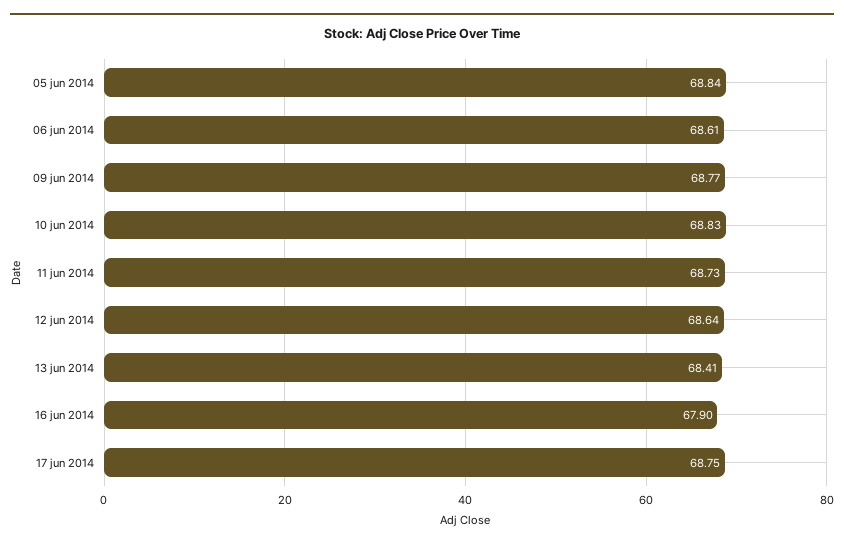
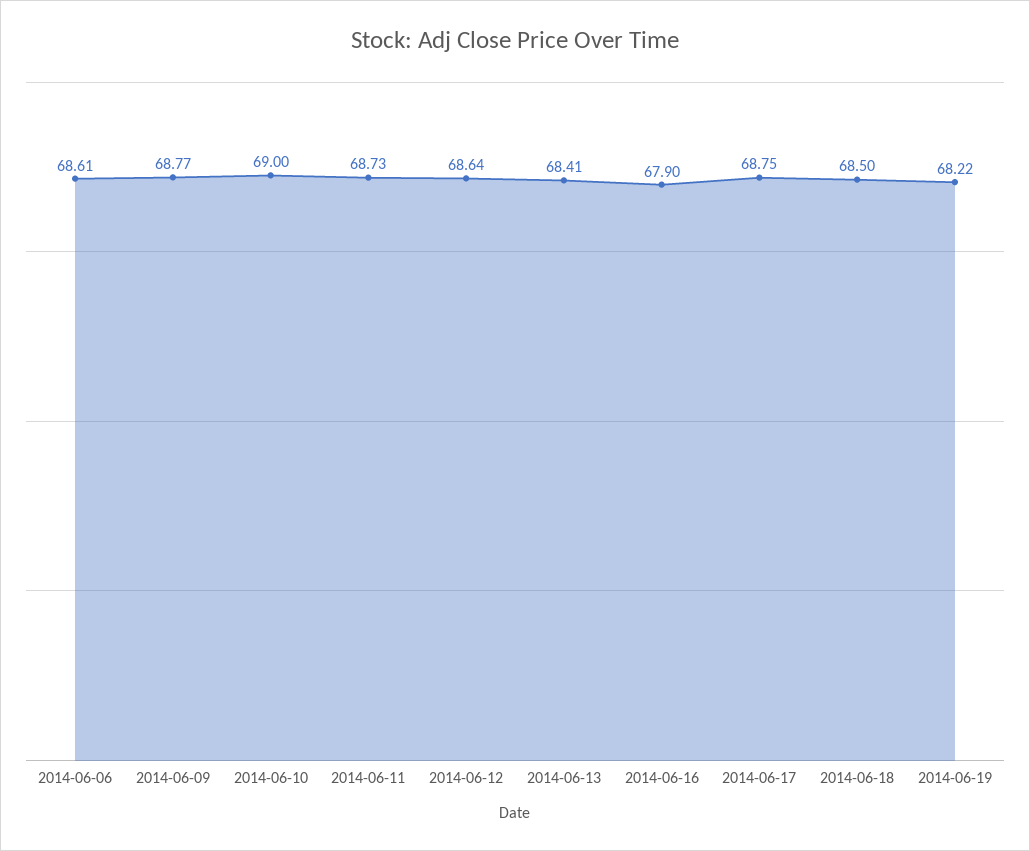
05 jun 2014: 68.84 -> none
10 jun 2014: 68.83 -> 69
2014-06-18: none -> 68.5
2014-06-19: none -> 68.22

